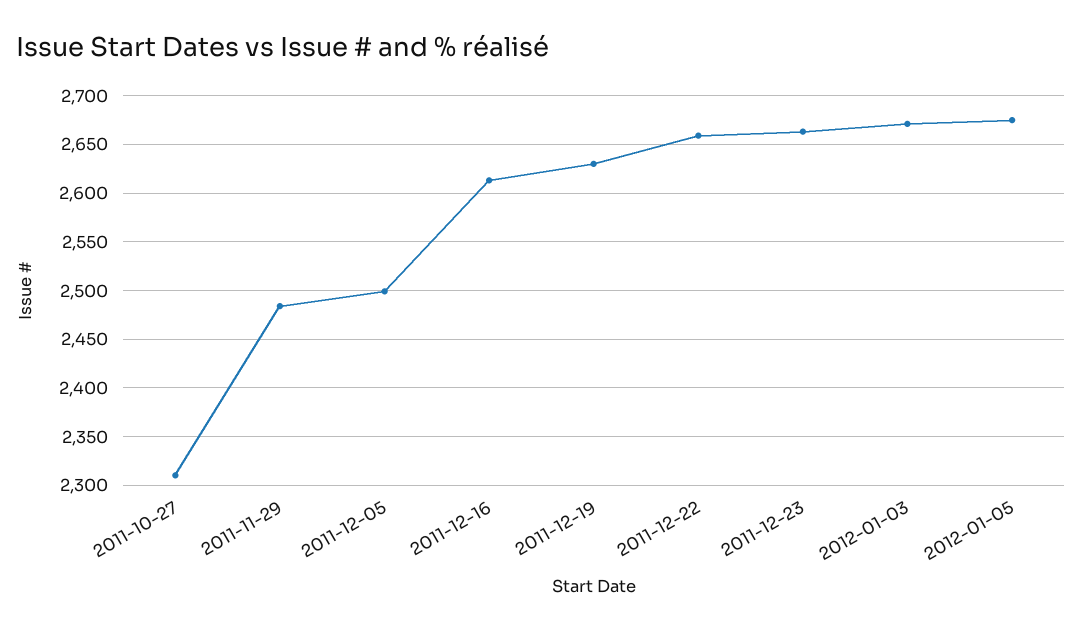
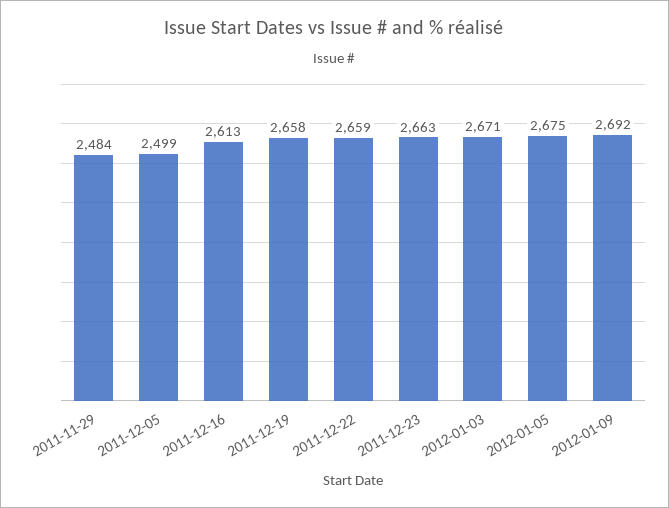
2011-10-27: 2310 -> none
2011-12-19: 2630 -> 2658
2012-01-09: none -> 2692

